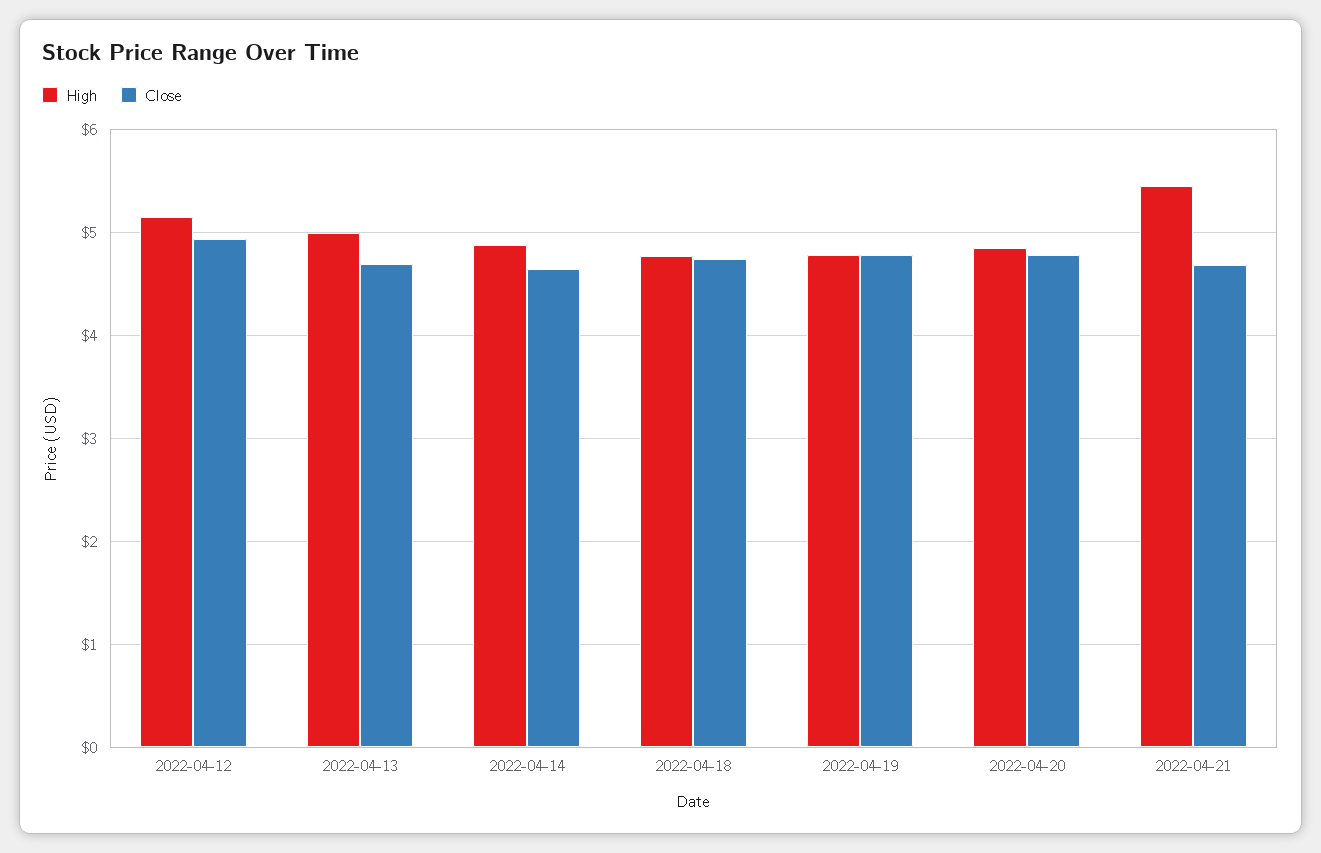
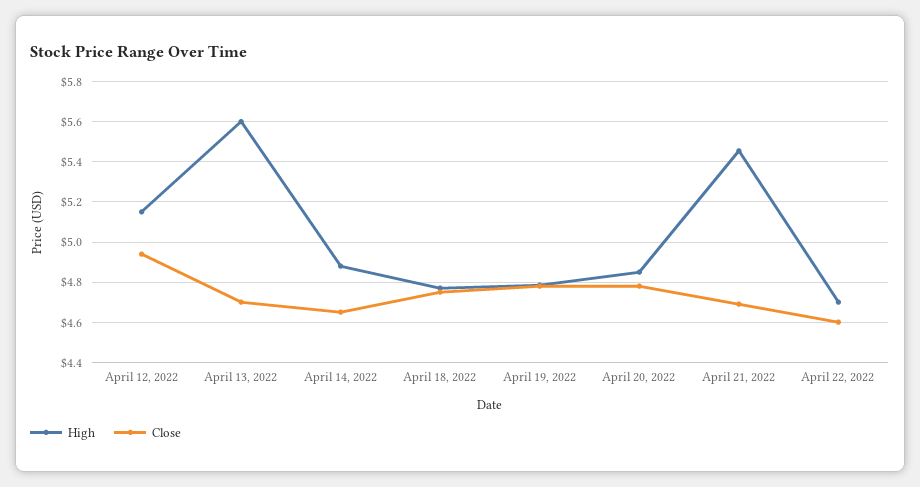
High, 2022-04-13: 5 -> 5.6
High, April 22, 2022: none -> 4.7
Close, April 22, 2022: none -> 4.6

